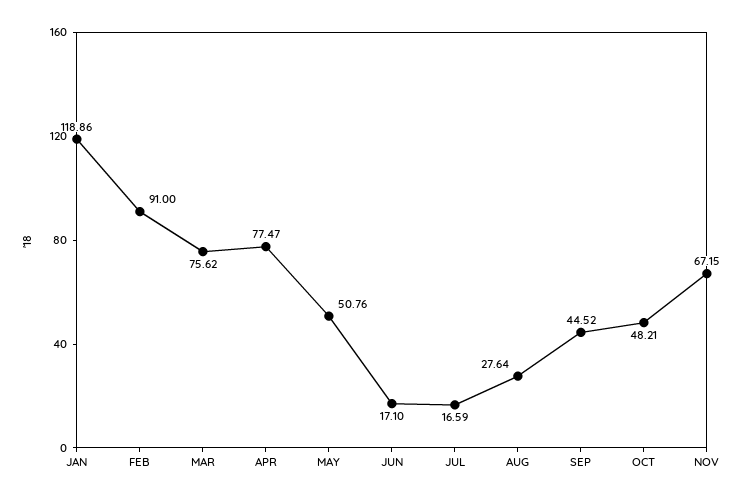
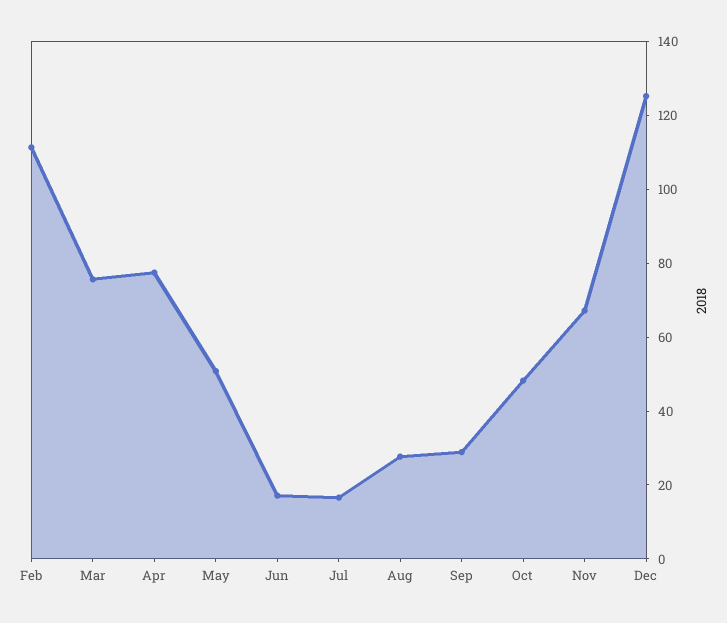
JAN: 118.86 -> none
FEB: 91 -> 110
SEP: 44.52 -> 30
Dec: none -> 125

